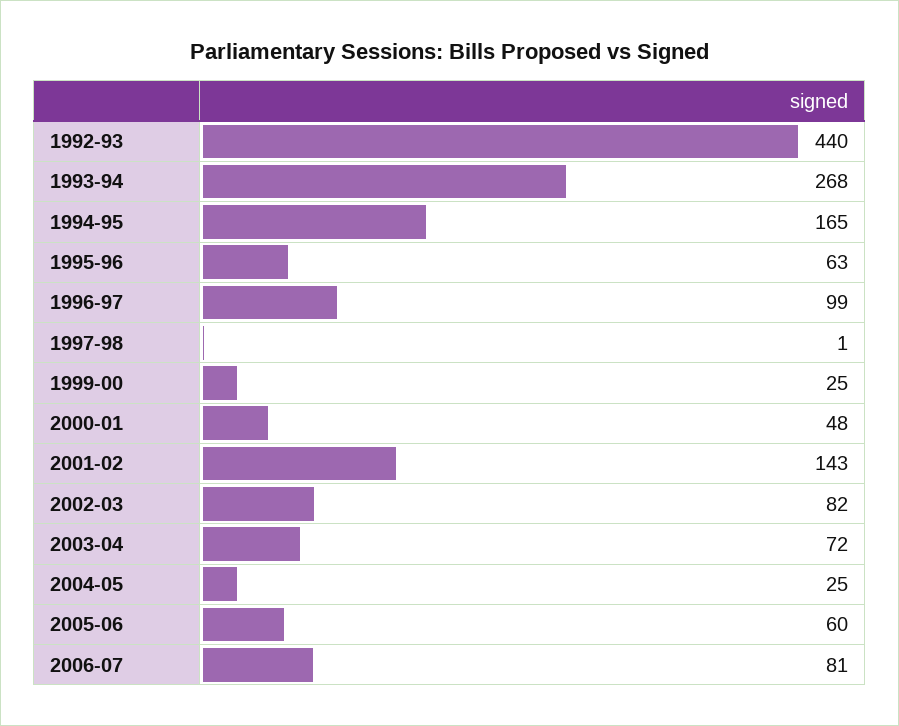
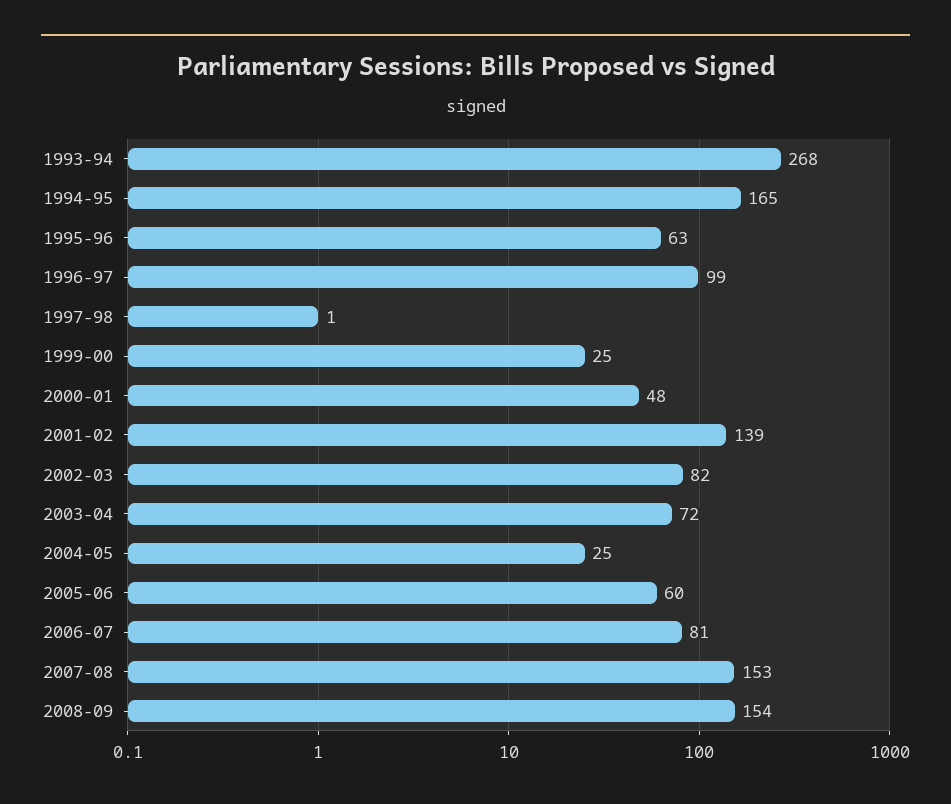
1992-93: 440 -> none
2001-02: 143 -> 139
2007-08: none -> 153
2008-09: none -> 154

